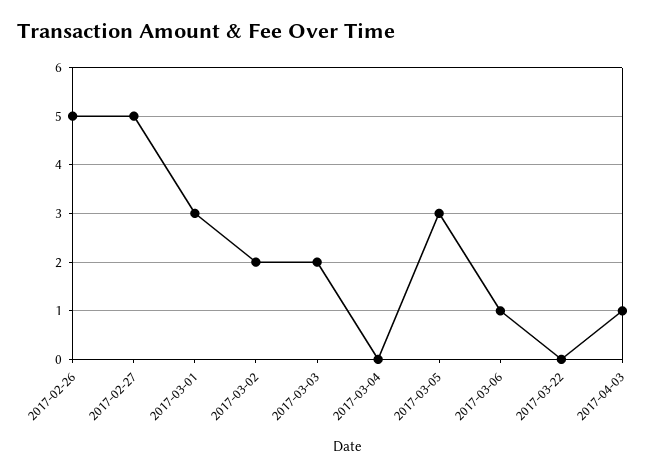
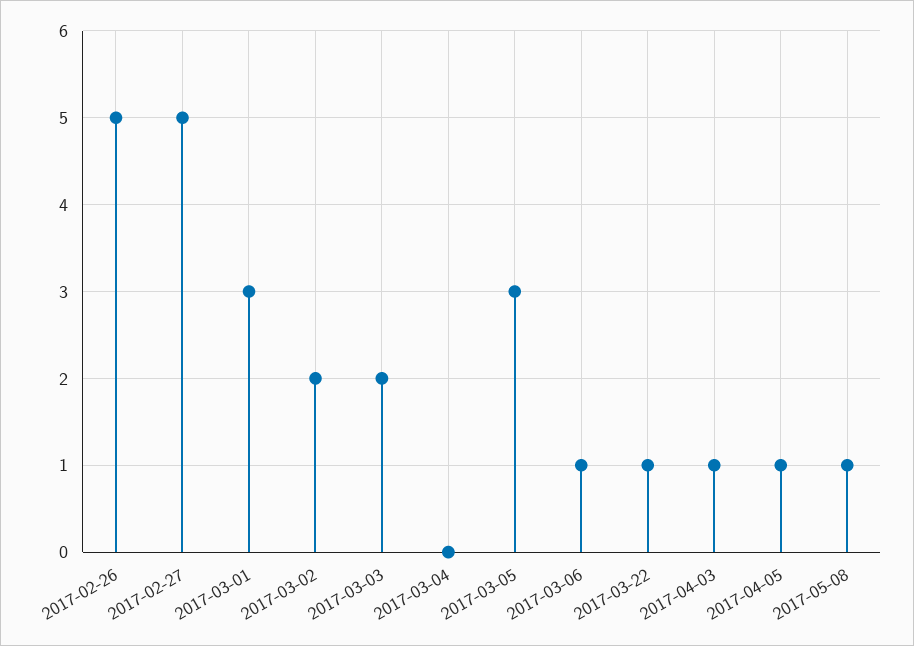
2017-03-22: 0 -> 1
2017-04-05: none -> 1
2017-05-08: none -> 1

